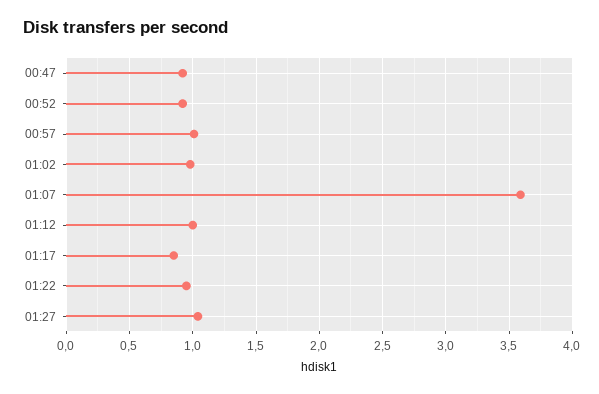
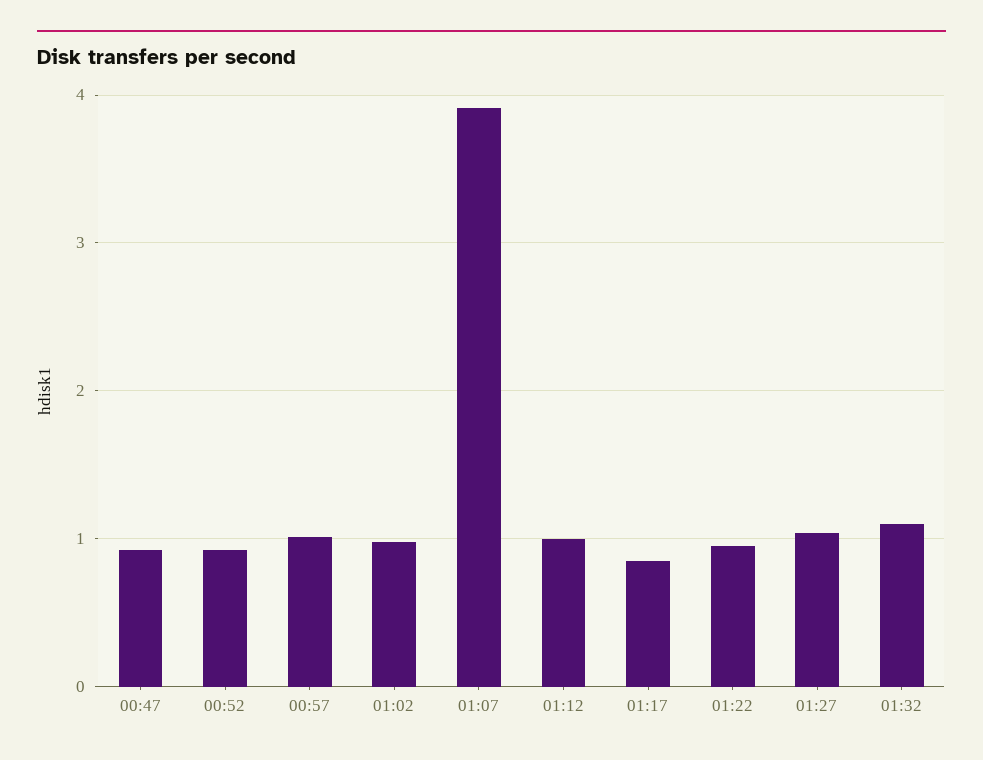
01:07: 3.6 -> 3.9
01:32: none -> 1.1

